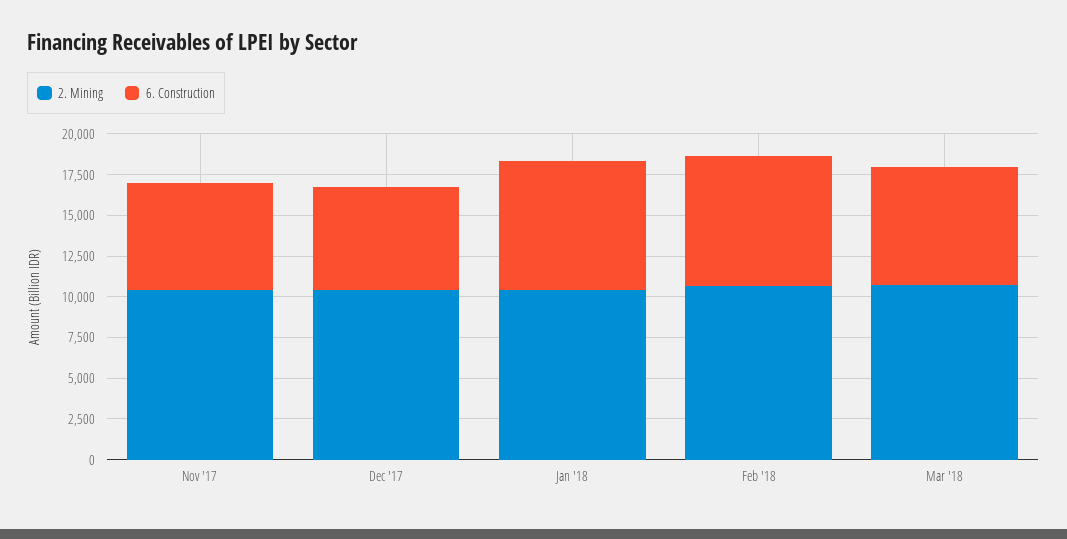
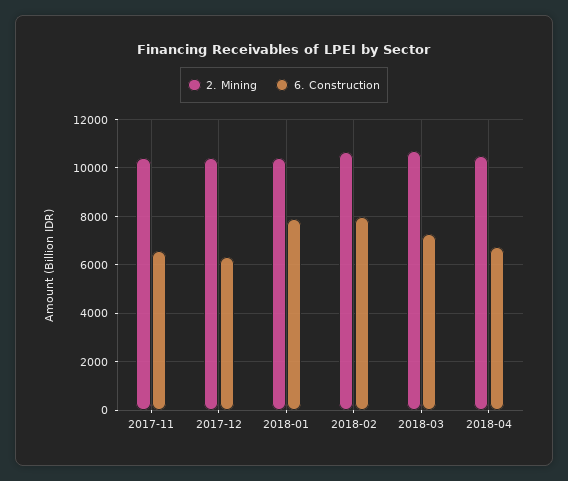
2. Mining, 2018-04: none -> 10500
6. Construction, 2018-04: none -> 6750

